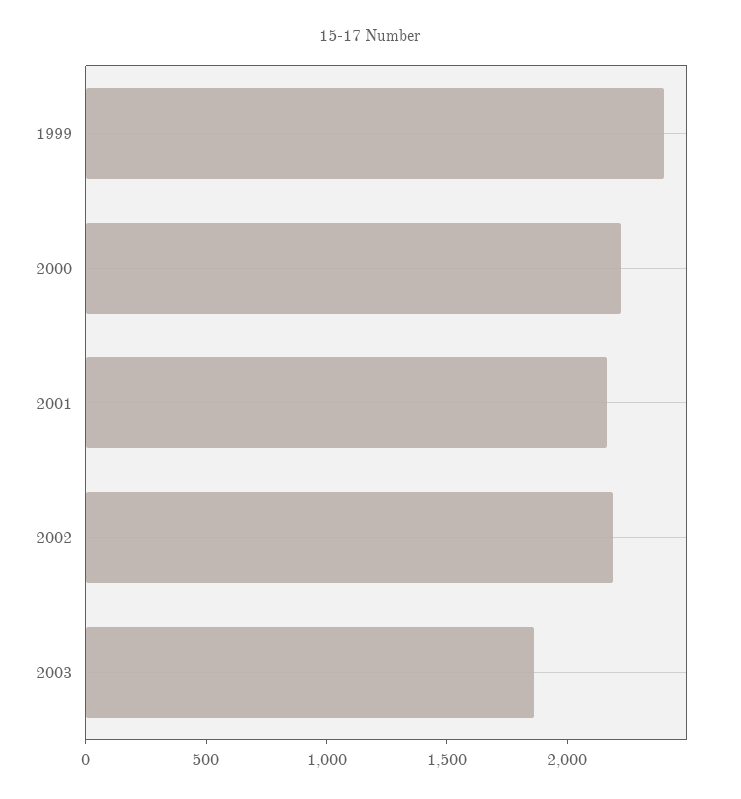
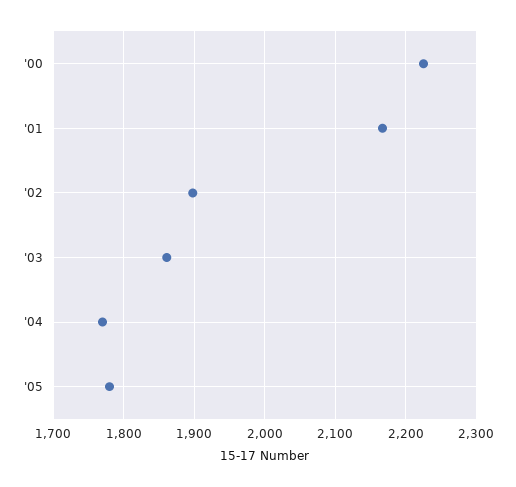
1999: 2400 -> none
2002: 2200 -> 1900
'04: none -> 1770
'05: none -> 1780

